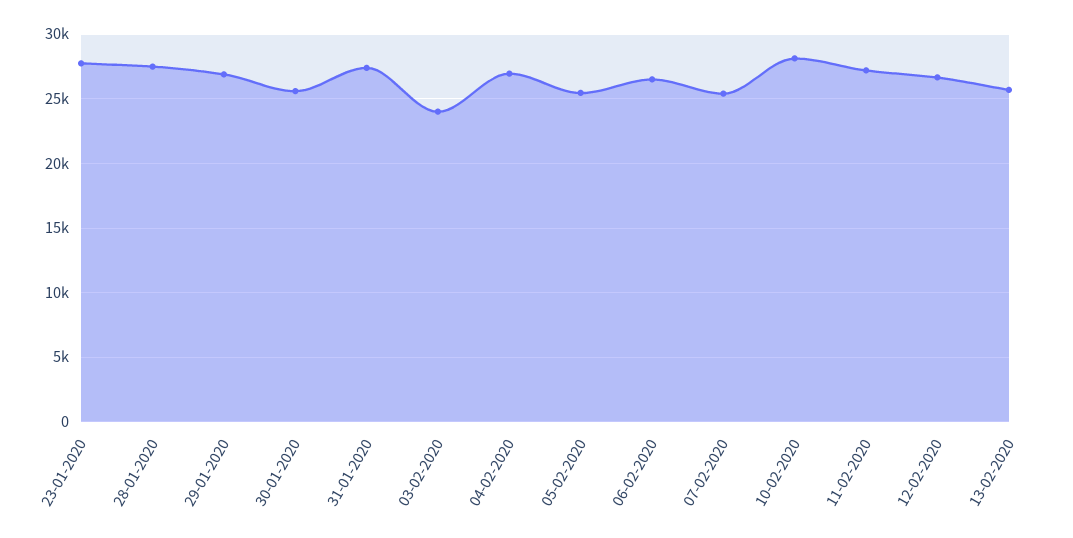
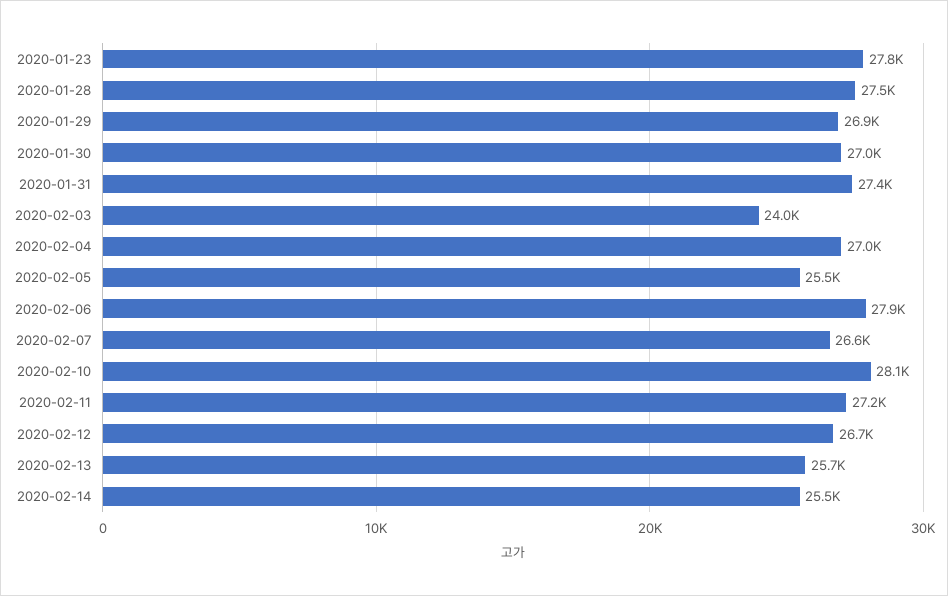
30-01-2020: 25500 -> 27000
06-02-2020: 26500 -> 27900
07-02-2020: 25500 -> 26600
2020-02-14: none -> 25500

